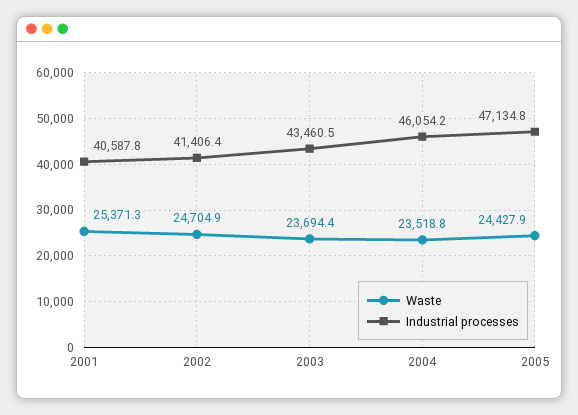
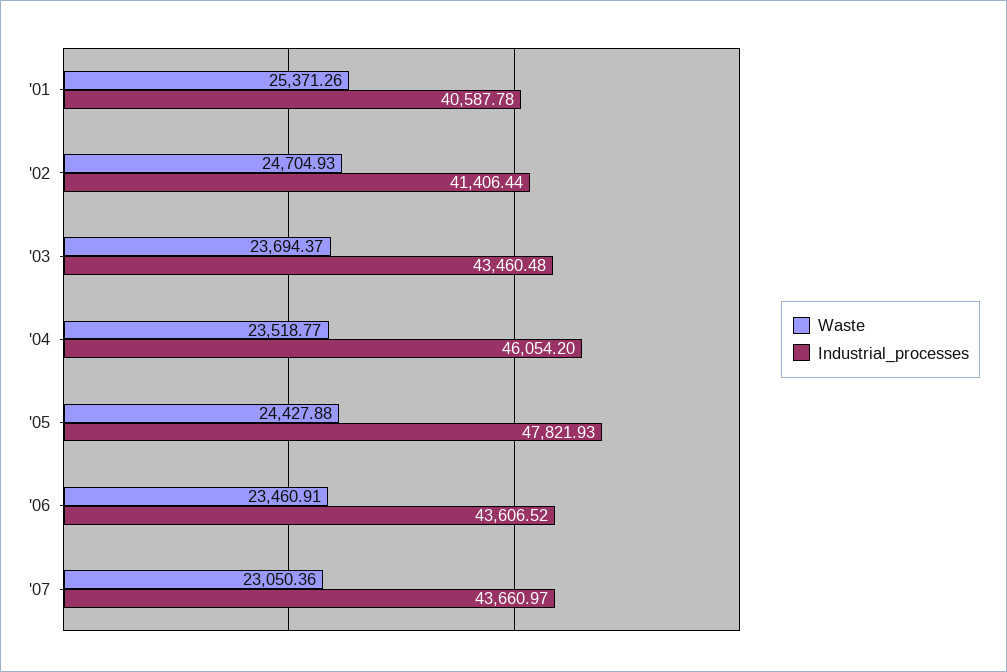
Industrial processes, 2005: 47134.8 -> 47821.93
Waste, '06: none -> 23460.91
Industrial processes, '06: none -> 43606.52
Waste, '07: none -> 23050.36
Industrial processes, '07: none -> 43660.97

